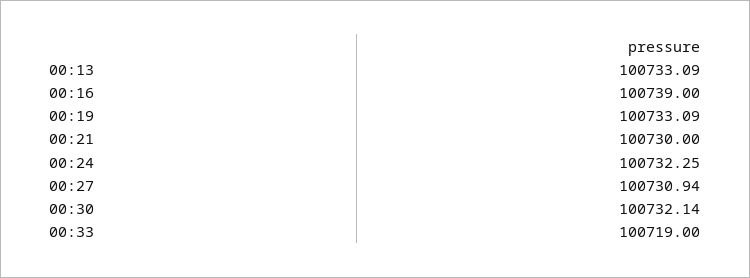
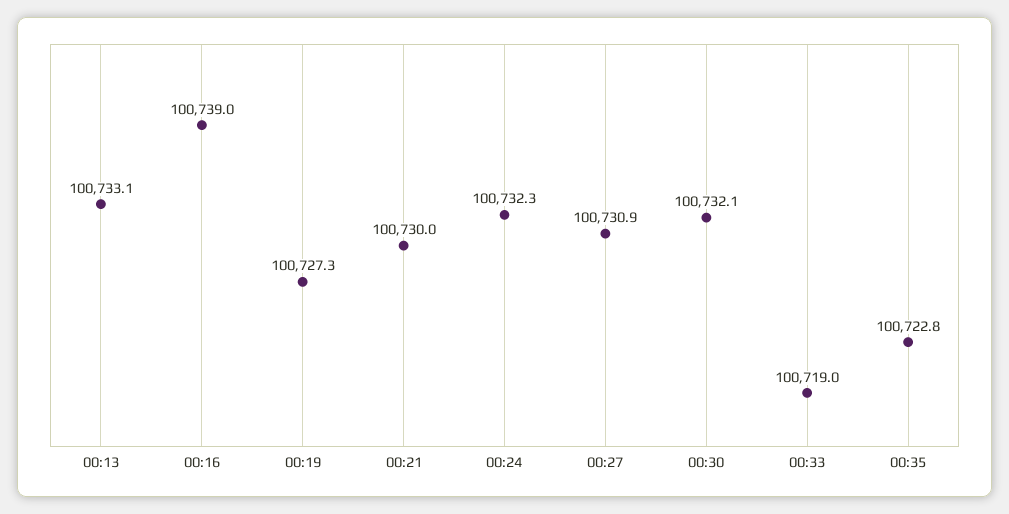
00:19: 100733.09 -> 100727.3
00:35: none -> 100722.8

